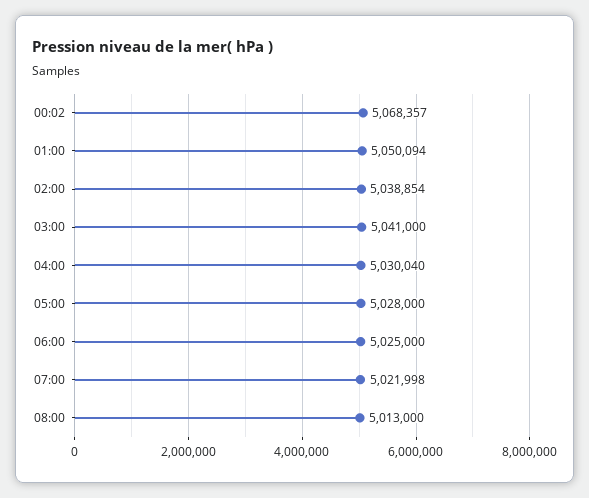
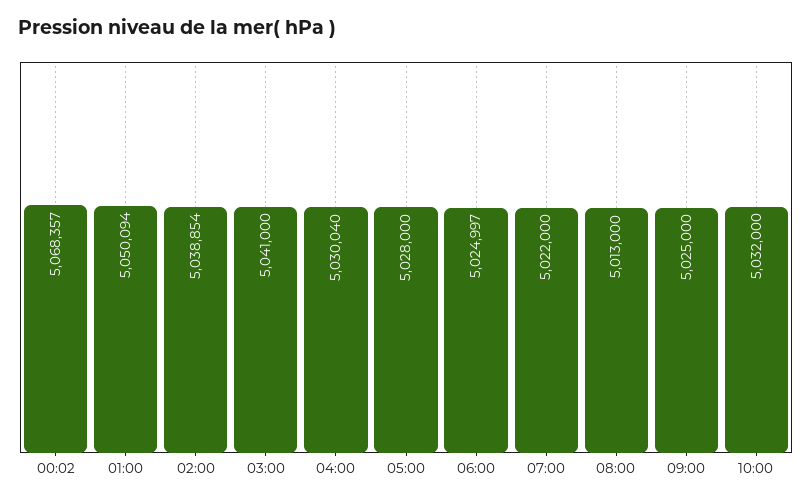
06:00: 5025000 -> 5024997
07:00: 5021998 -> 5022000
09:00: none -> 5025000
10:00: none -> 5032000

